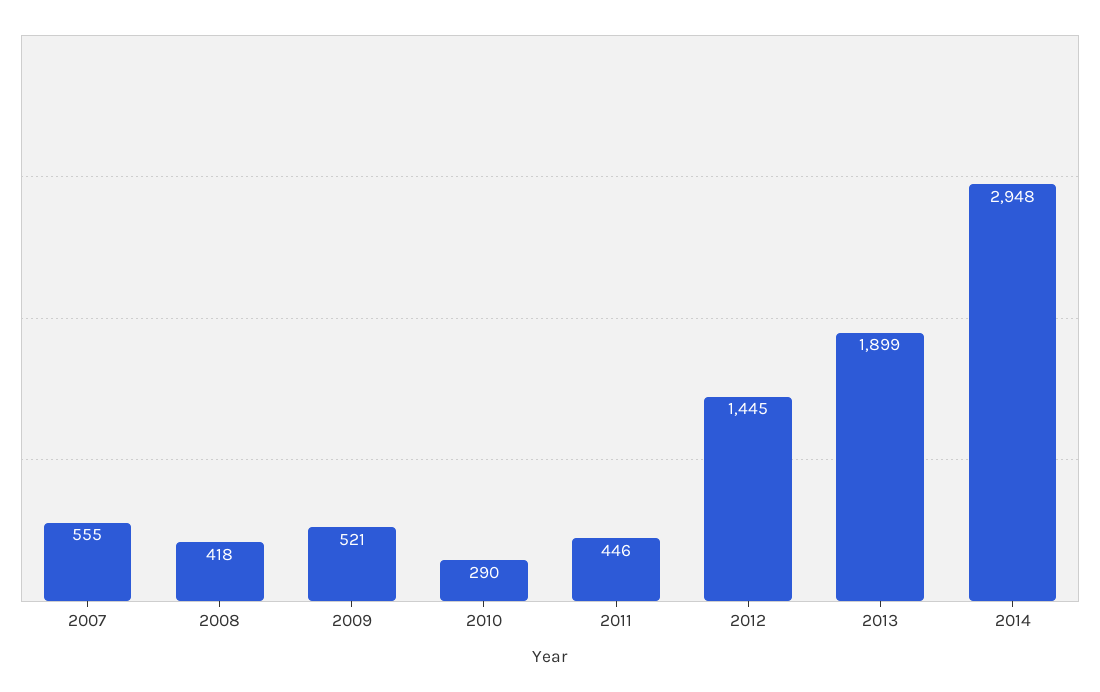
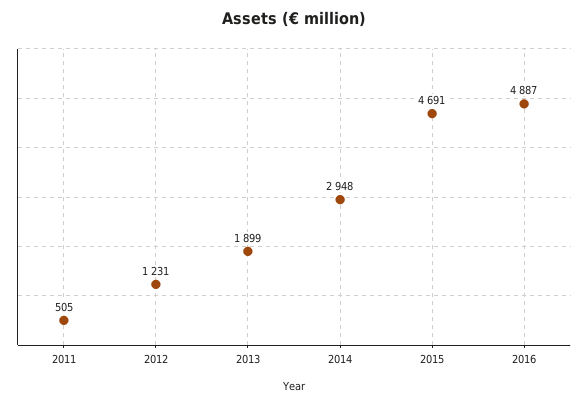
2007: 555 -> none
2008: 418 -> none
2009: 521 -> none
2010: 290 -> none
2011: 446 -> 505
2012: 1445 -> 1231
2015: none -> 4691
2016: none -> 4887

